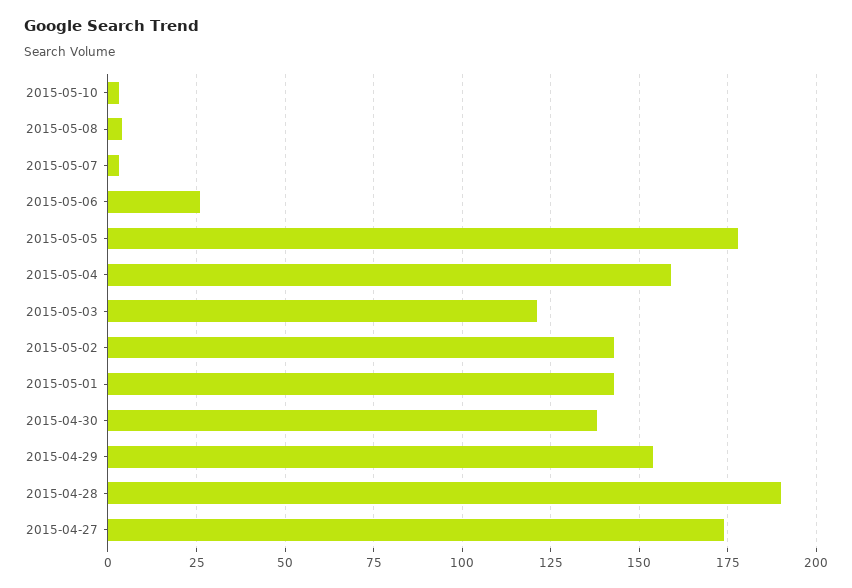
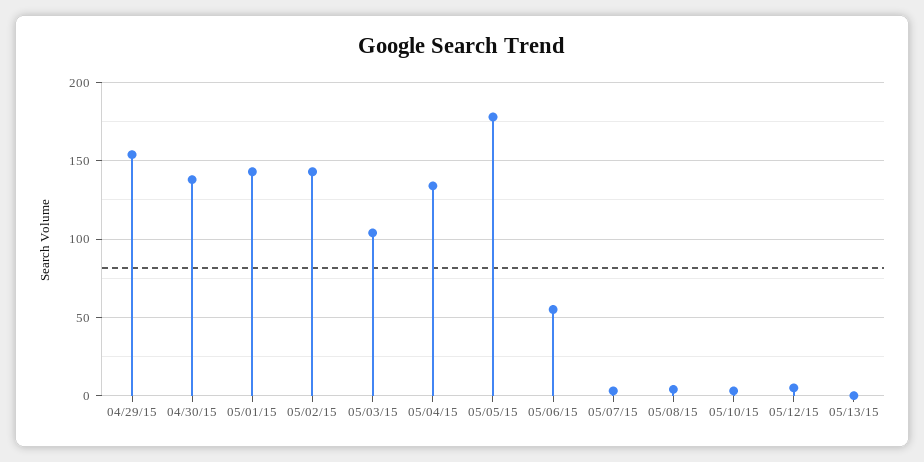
2015-05-06: 25 -> 55
2015-05-04: 160 -> 135
2015-05-03: 120 -> 105
2015-04-28: 190 -> none
2015-04-27: 175 -> none
05/12/15: none -> 5
05/13/15: none -> 0

